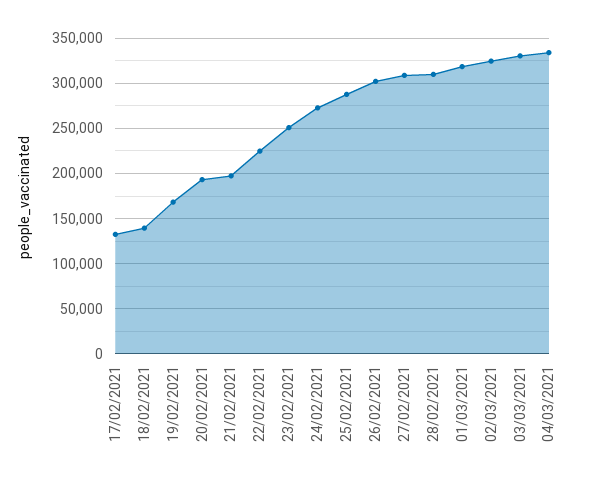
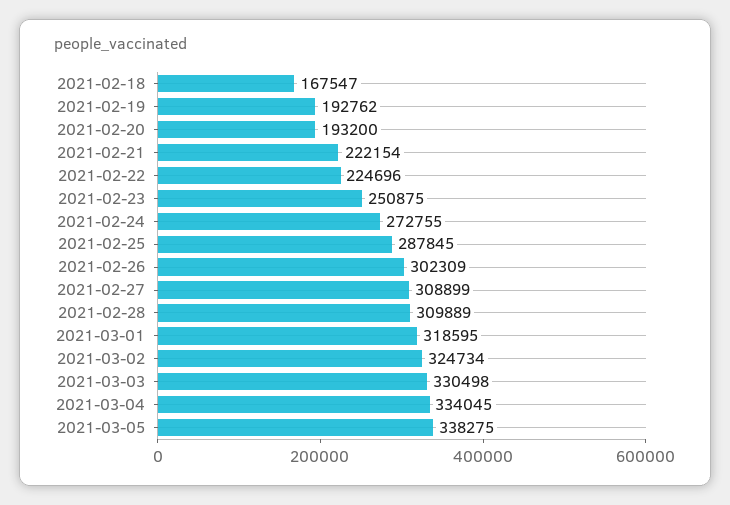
17/02/2021: 130000 -> none
18/02/2021: 140000 -> 167547
19/02/2021: 170000 -> 192762
21/02/2021: 200000 -> 222154
2021-03-05: none -> 338275

